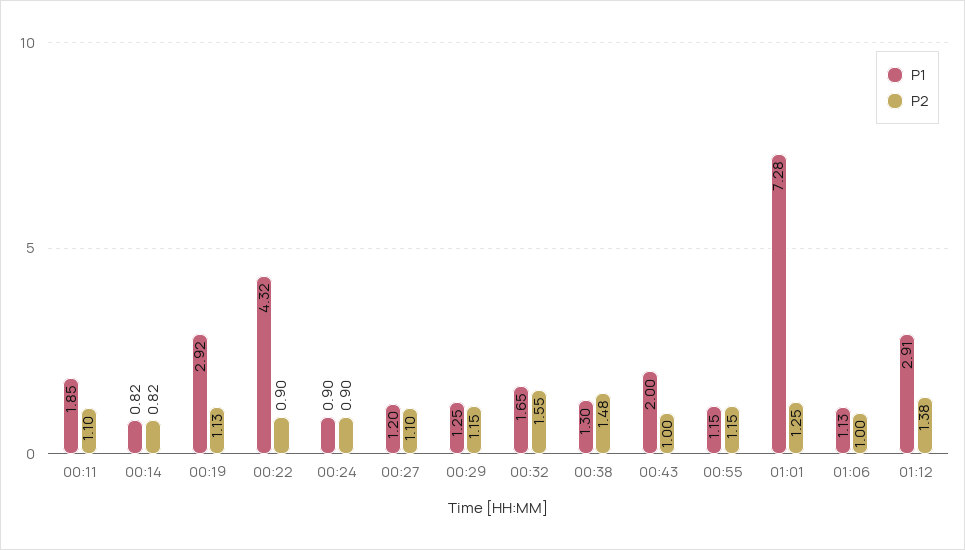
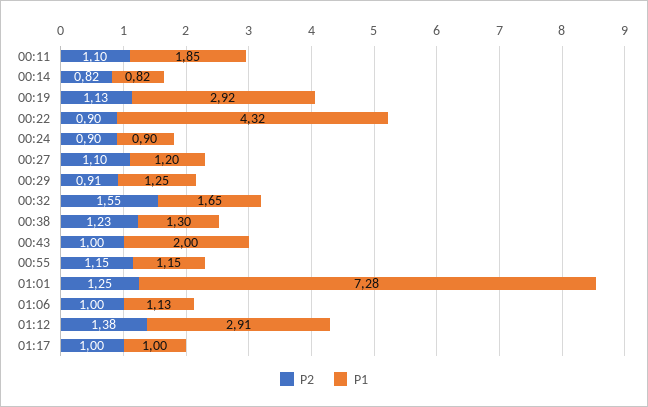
P2, 00:29: 1.15 -> 0.91
P2, 00:38: 1.48 -> 1.23
P2, 01:17: none -> 1
P1, 01:17: none -> 1

